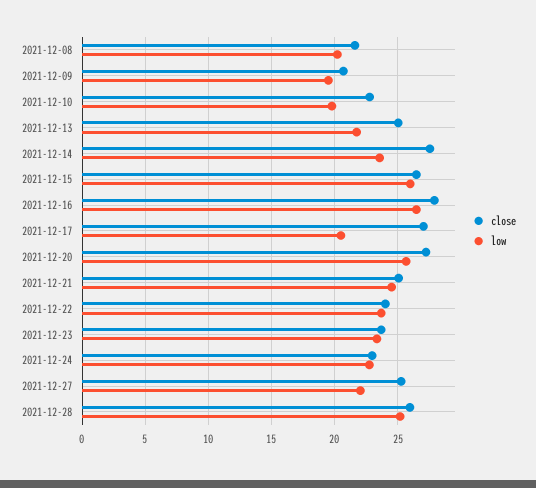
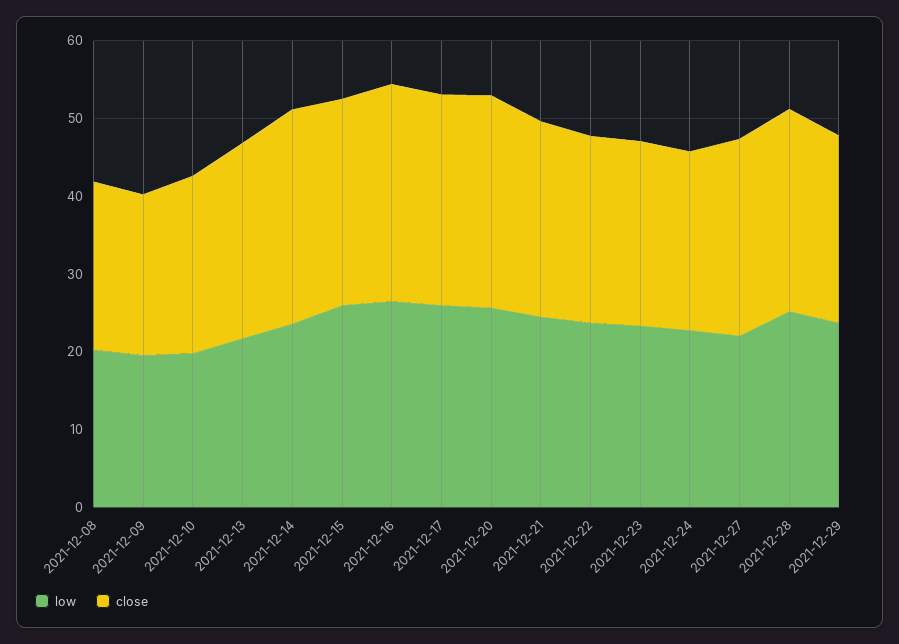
low, 2021-12-17: 20.5 -> 26
low, 2021-12-29: none -> 24
close, 2021-12-29: none -> 24

